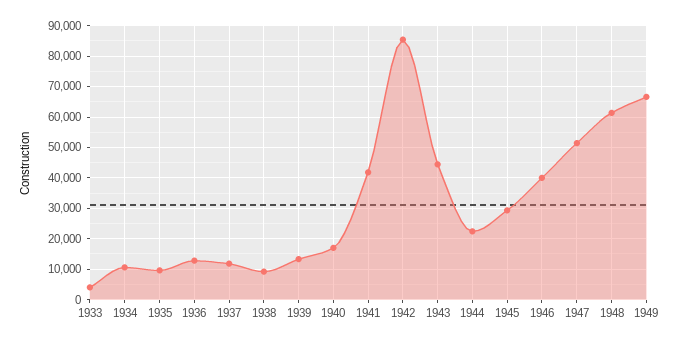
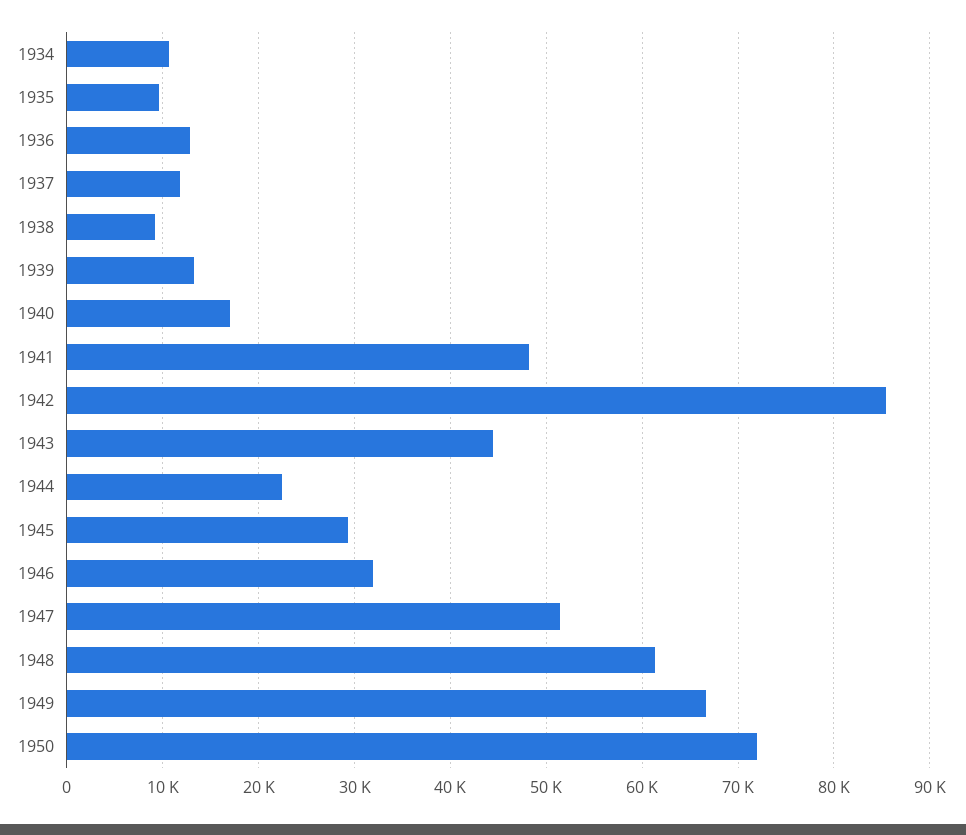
1933: 4000 -> none
1941: 42000 -> 48000
1946: 40000 -> 32000
1950: none -> 72000

